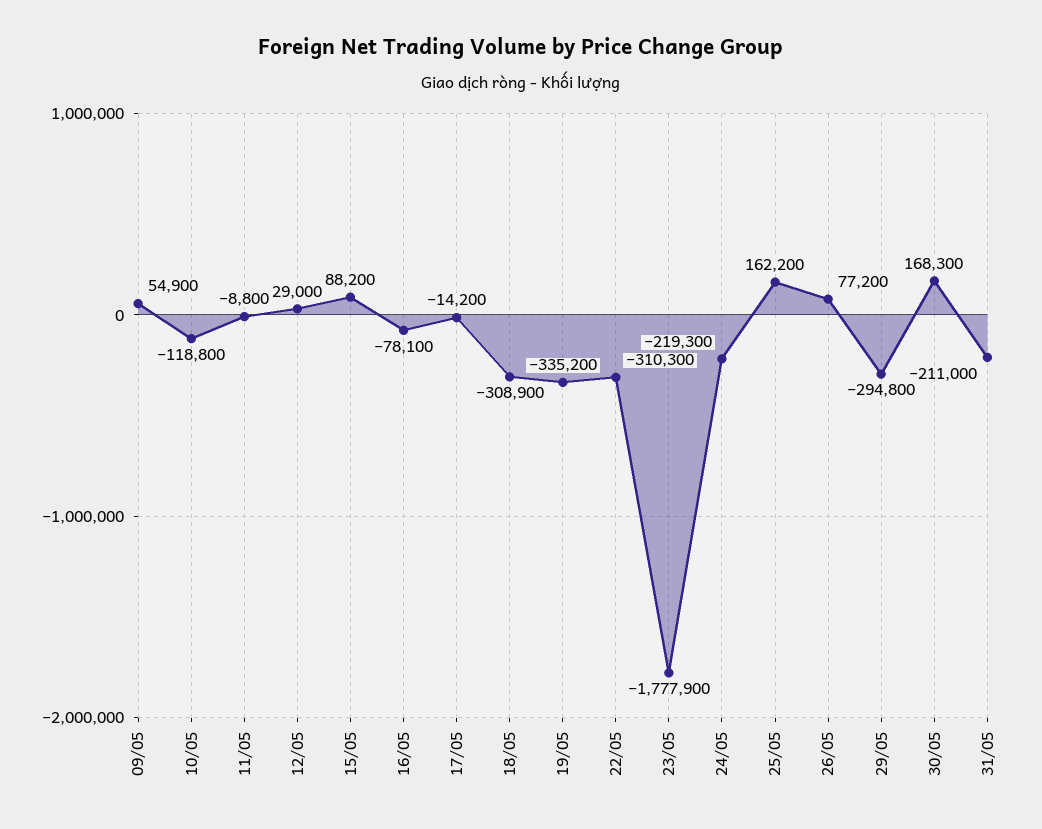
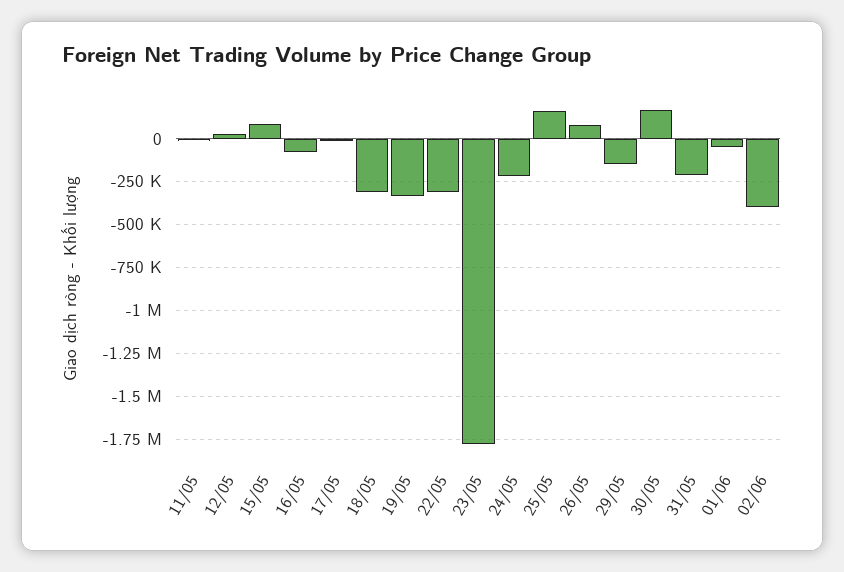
09/05: 54900 -> none
10/05: -118800 -> none
29/05: -294800 -> -150000
01/06: none -> -50000
02/06: none -> -400000

